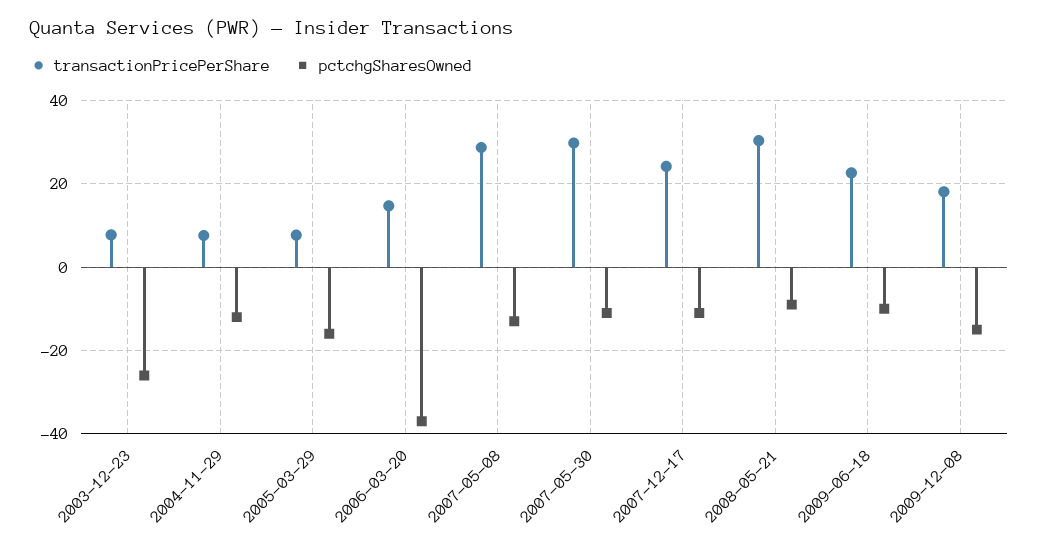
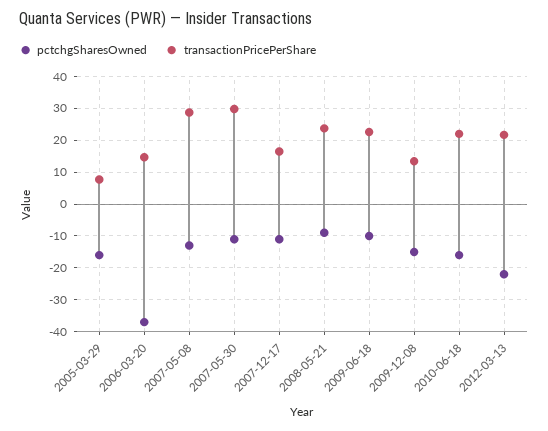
transactionPricePerShare, 2003-12-23: 8 -> none
pctchgSharesOwned, 2003-12-23: -26 -> none
transactionPricePerShare, 2004-11-29: 8 -> none
pctchgSharesOwned, 2004-11-29: -12 -> none
transactionPricePerShare, 2007-12-17: 24 -> 16
transactionPricePerShare, 2008-05-21: 30 -> 24
transactionPricePerShare, 2009-12-08: 18 -> 14
pctchgSharesOwned, 2010-06-18: none -> -16
transactionPricePerShare, 2010-06-18: none -> 22
pctchgSharesOwned, 2012-03-13: none -> -22
transactionPricePerShare, 2012-03-13: none -> 22

